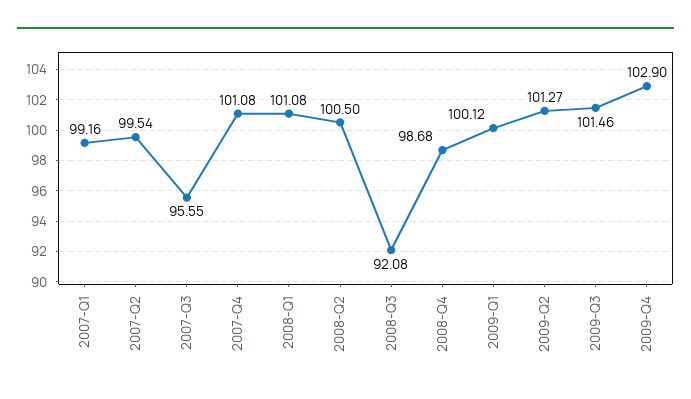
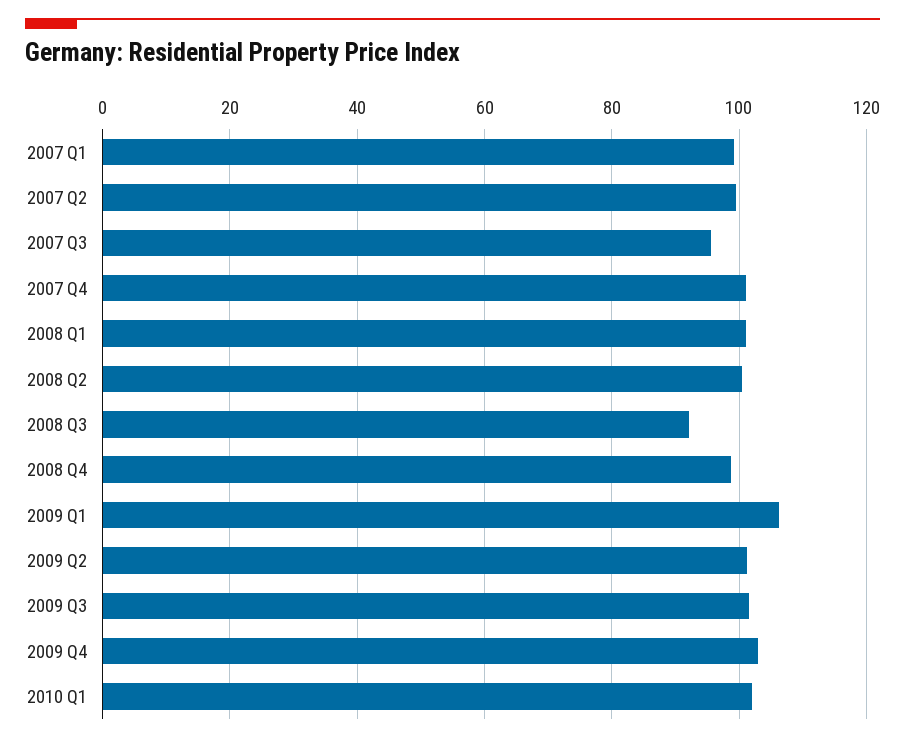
2009-Q1: 100.12 -> 106
2010 Q1: none -> 102

